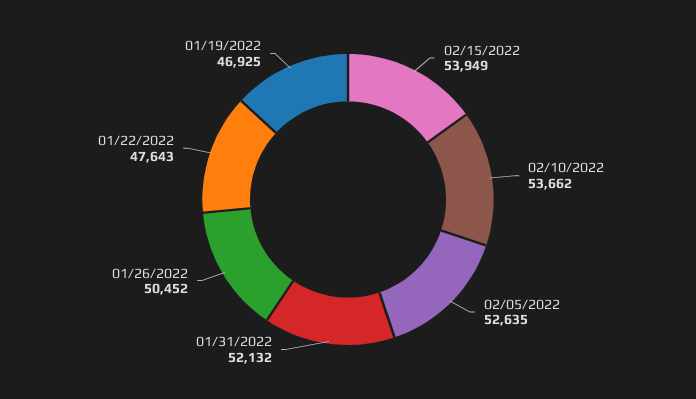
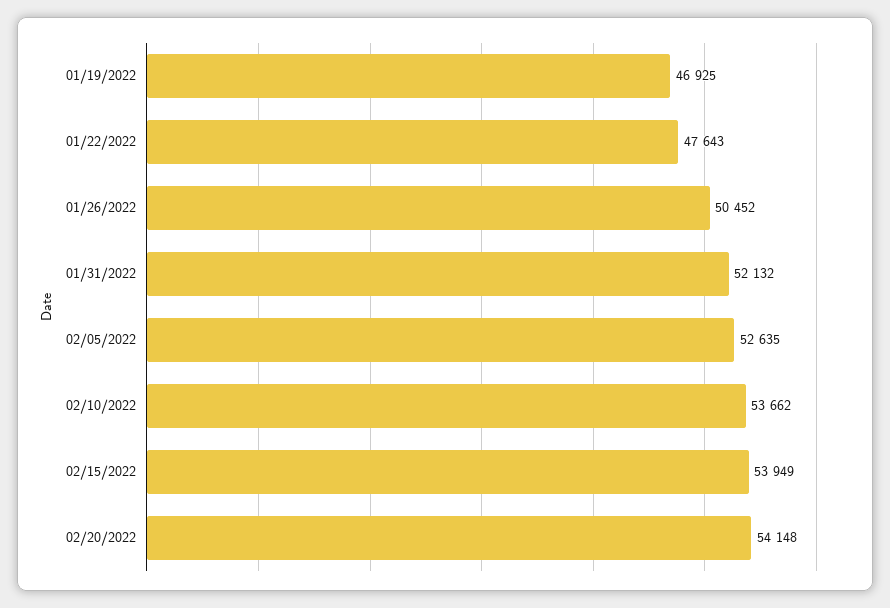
02/20/2022: none -> 54148

